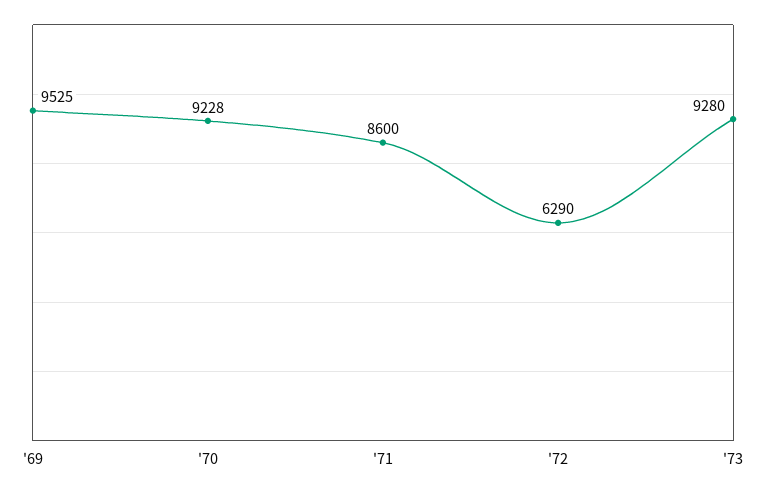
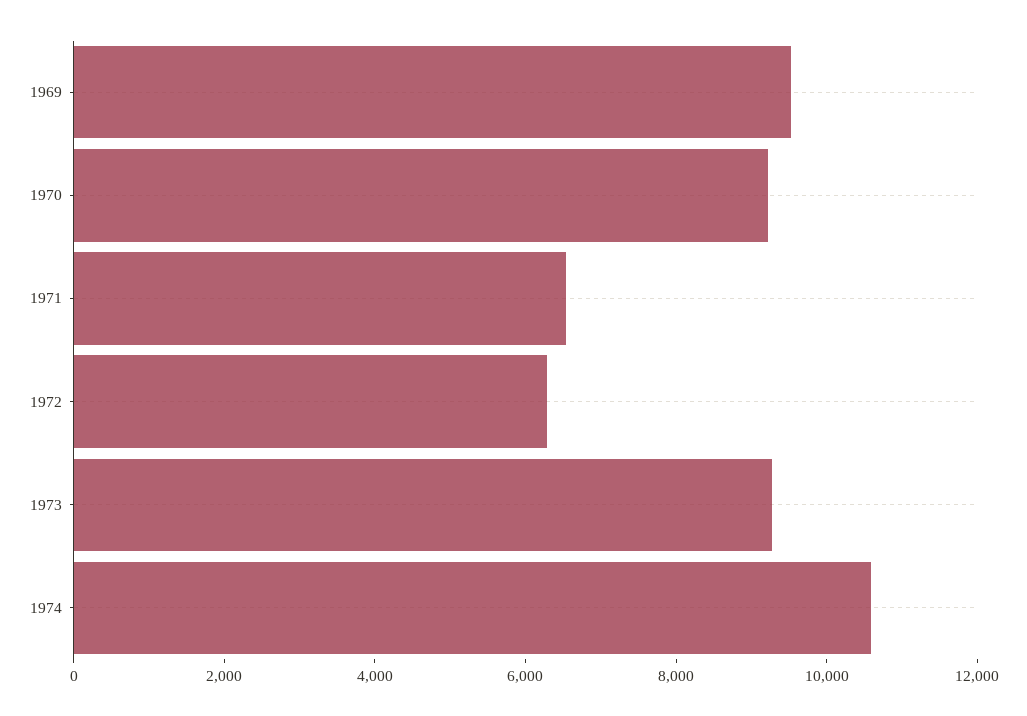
'71: 8600 -> 6500
1974: none -> 10500

